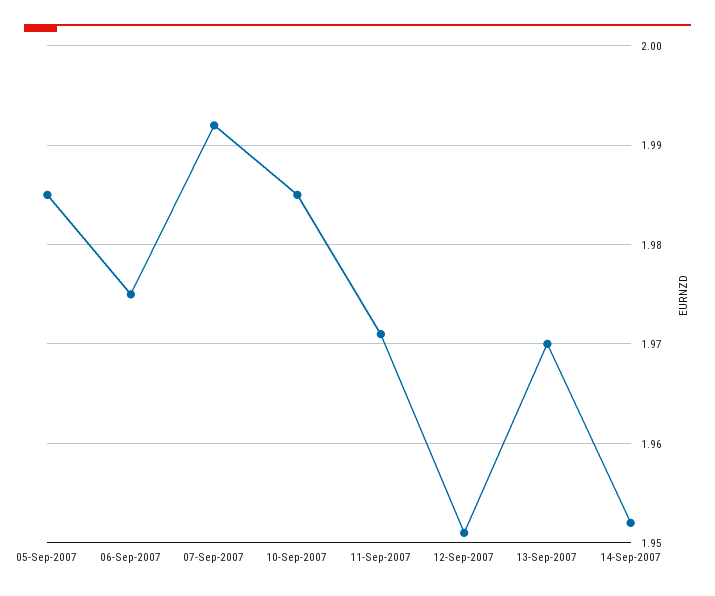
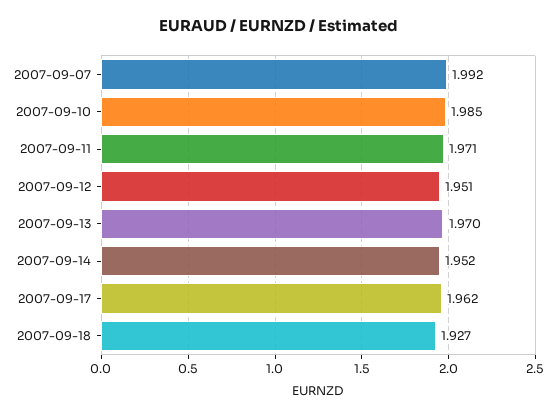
05-Sep-2007: 1.985 -> none
06-Sep-2007: 1.975 -> none
2007-09-17: none -> 1.962
2007-09-18: none -> 1.927

